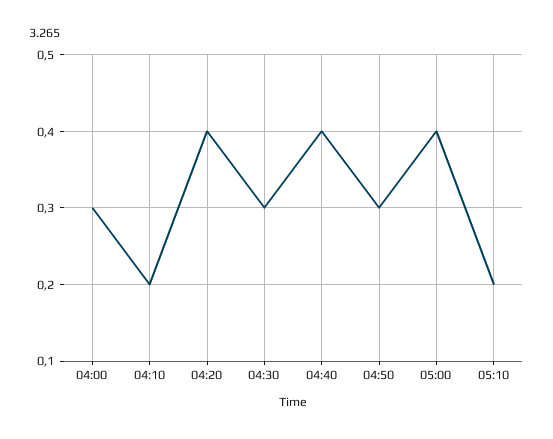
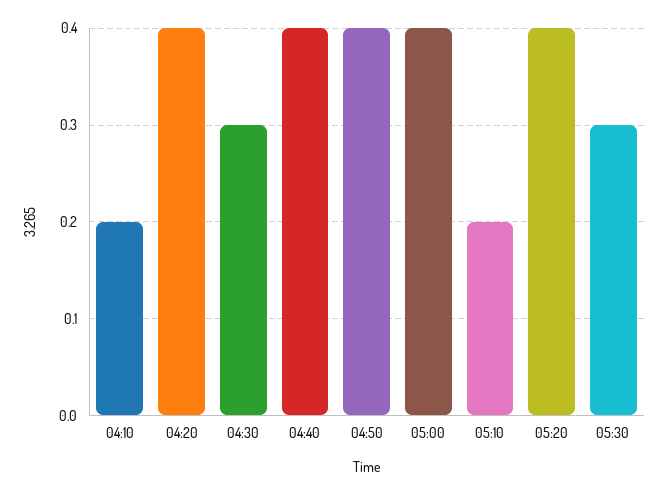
04:00: 0.3 -> none
04:50: 0.3 -> 0.4
05:20: none -> 0.4
05:30: none -> 0.3

